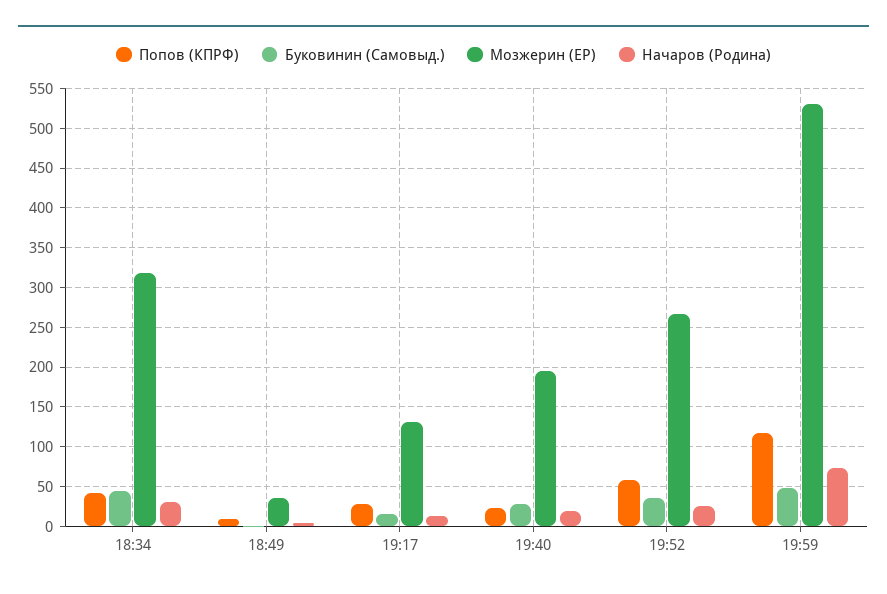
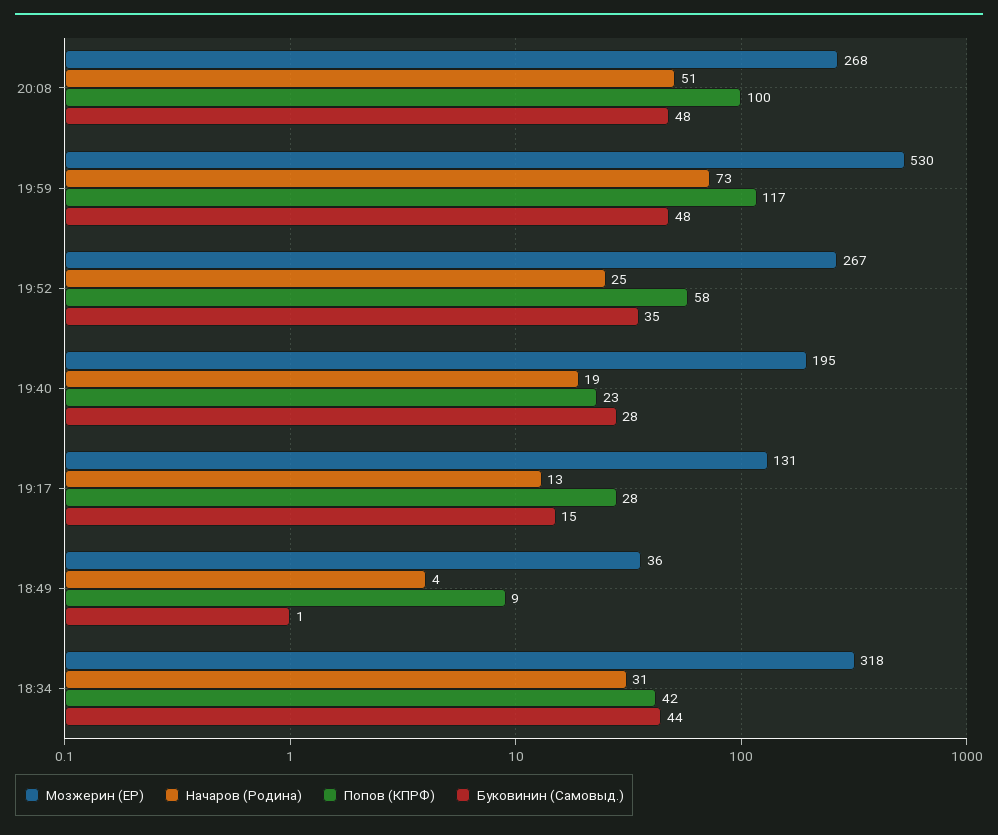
Мозжерин (ЕР), 20:08: none -> 268
Начаров (Родина), 20:08: none -> 51
Попов (КПРФ), 20:08: none -> 100
Буковинин (Самовыд.), 20:08: none -> 48

